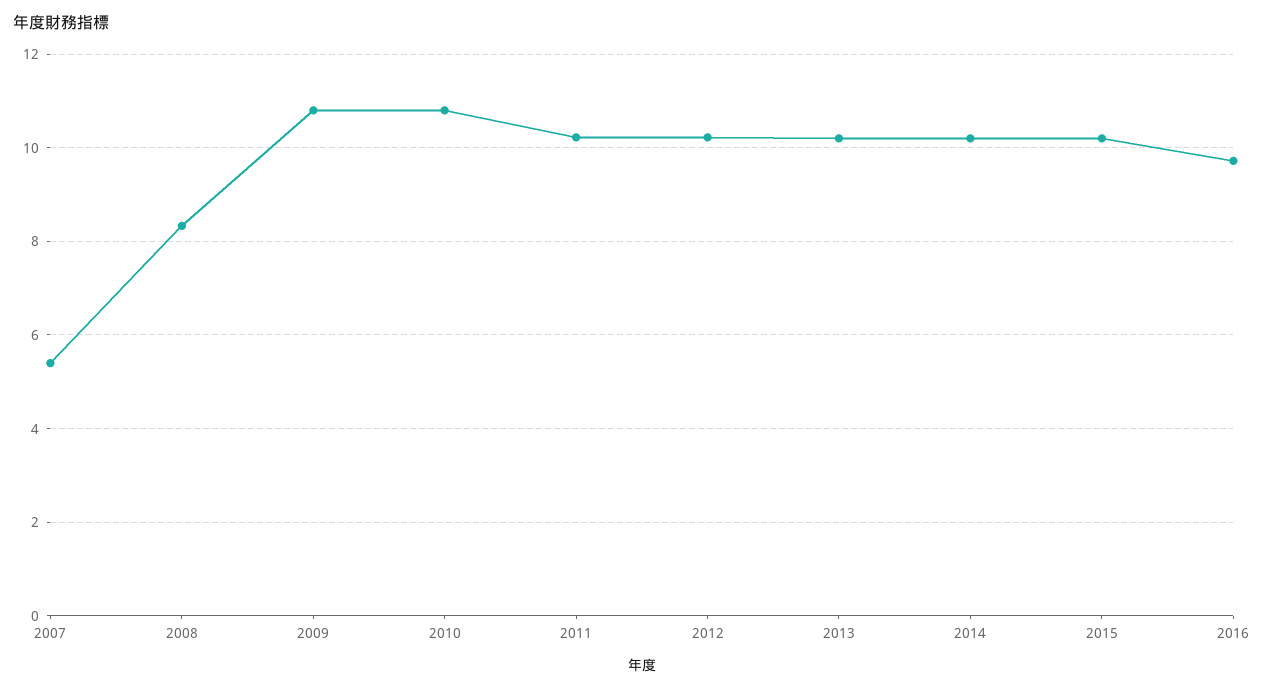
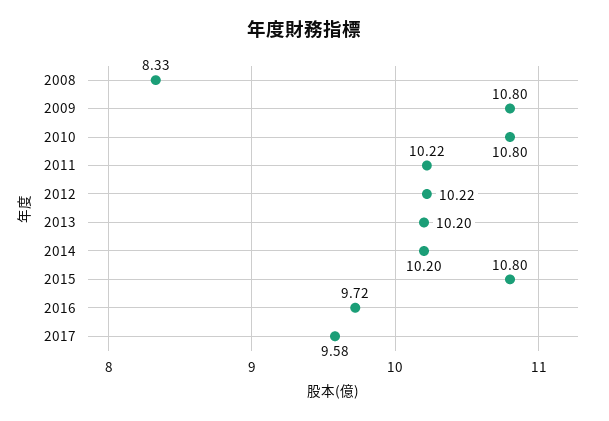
2007: 5.4 -> none
2015: 10.2 -> 10.8
2017: none -> 9.58

